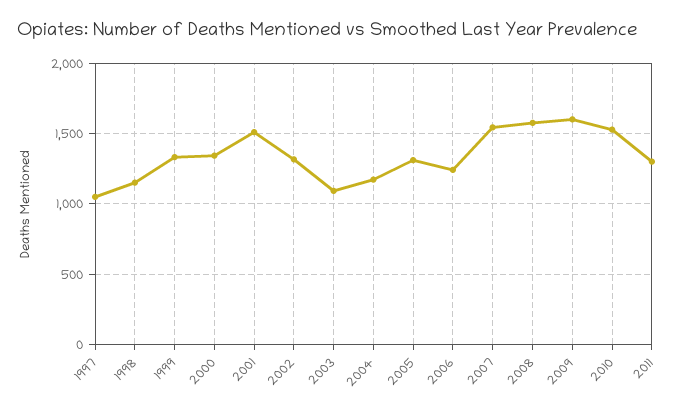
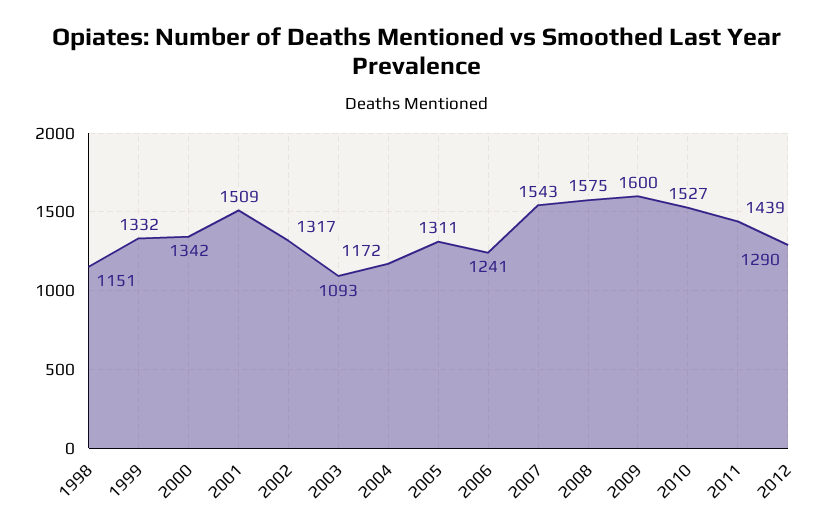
1997: 1050 -> none
2011: 1300 -> 1439
2012: none -> 1290

